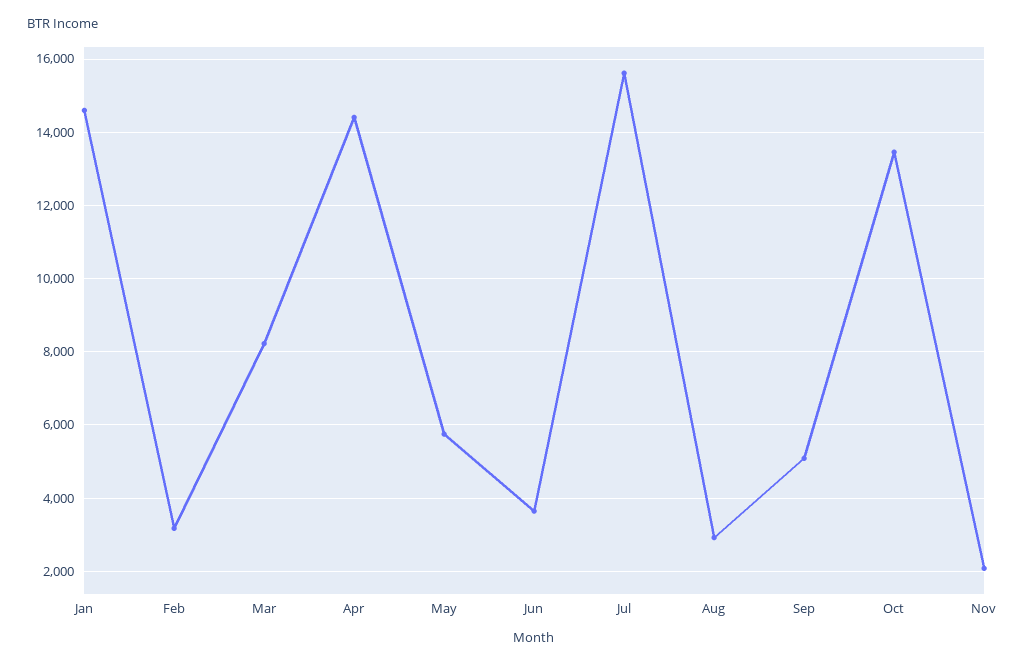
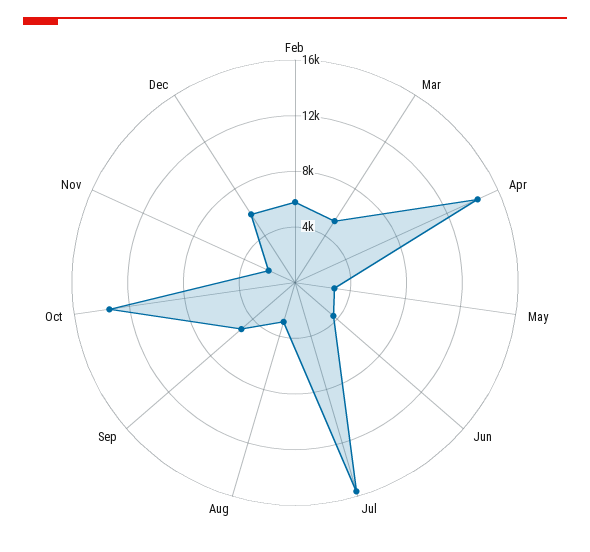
Jan: 14600 -> none
Feb: 3200 -> 6000
Mar: 8200 -> 5000
May: 5800 -> 3000
Dec: none -> 6000

